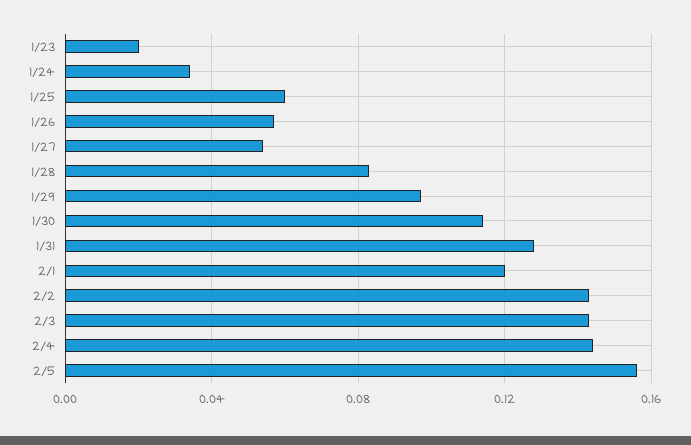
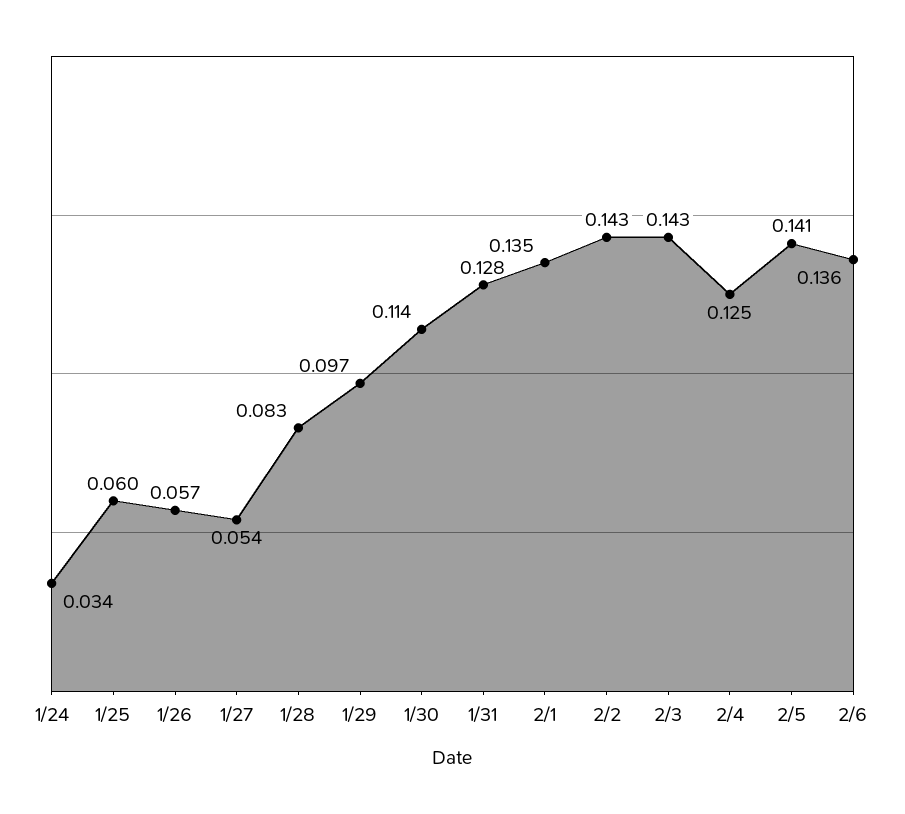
1/23: 0.02 -> none
2/1: 0.12 -> 0.135
2/4: 0.145 -> 0.125
2/5: 0.155 -> 0.141
2/6: none -> 0.136

